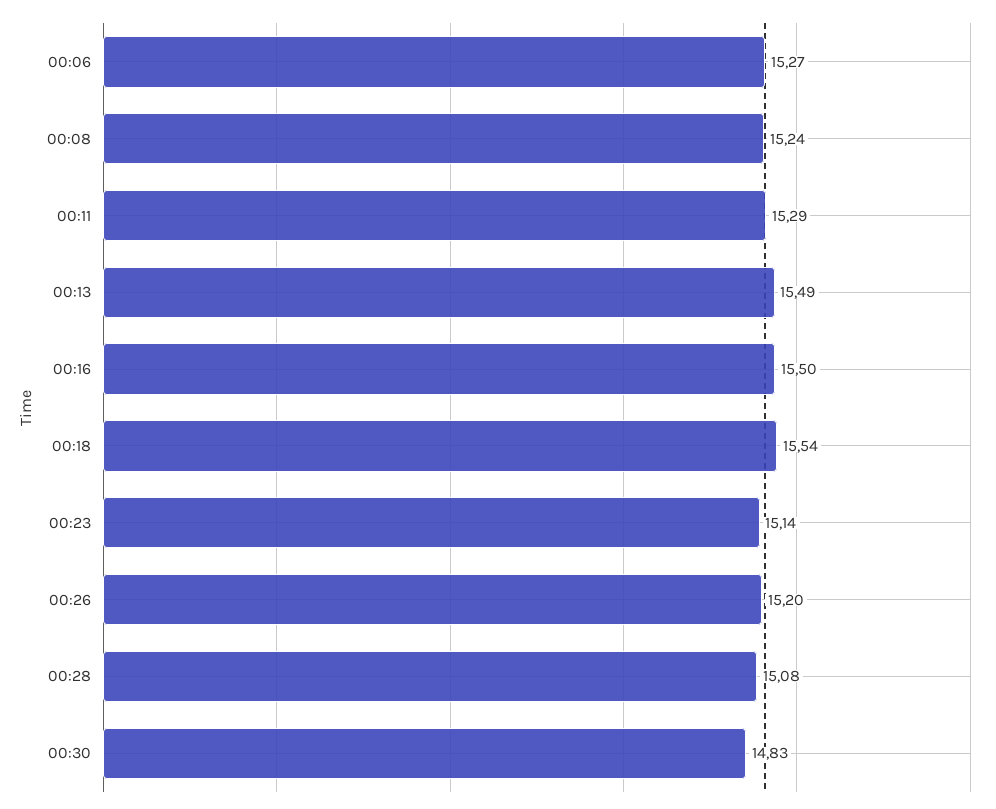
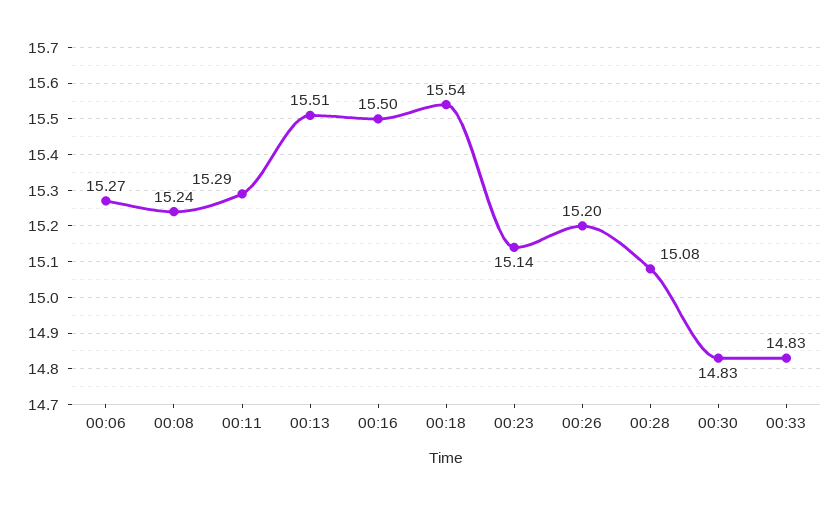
00:13: 15.49 -> 15.51
00:33: none -> 14.83

